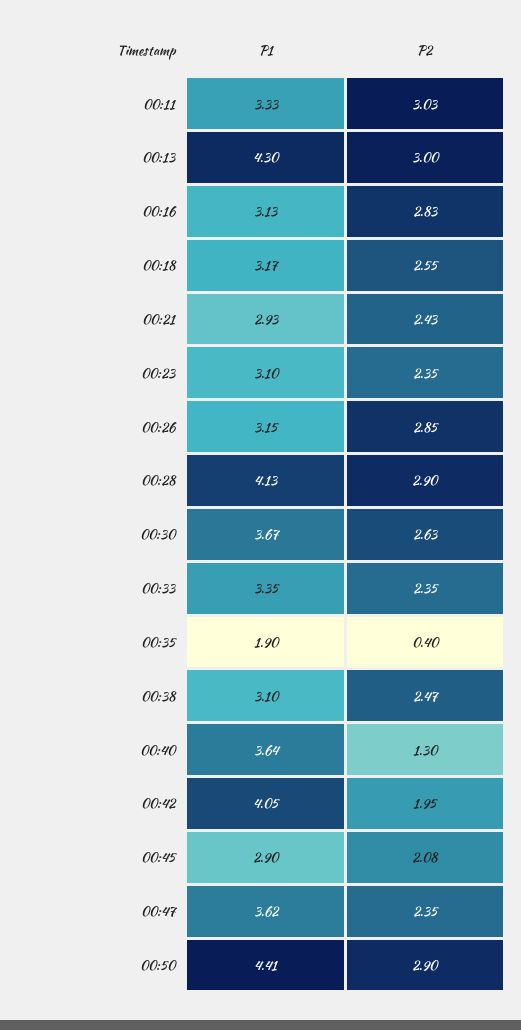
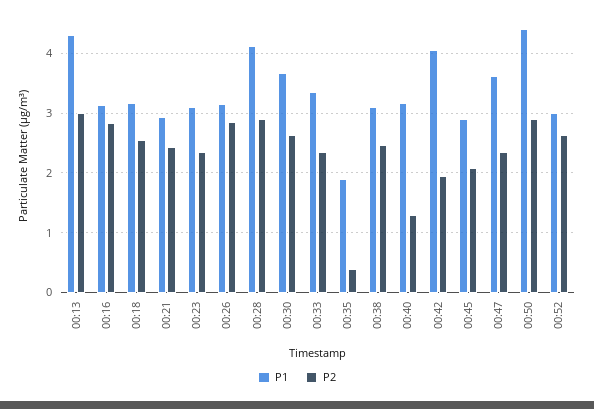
P1, 00:11: 3.33 -> none
P2, 00:11: 3.03 -> none
P1, 00:40: 3.64 -> 3.2
P1, 00:52: none -> 3
P2, 00:52: none -> 2.6

